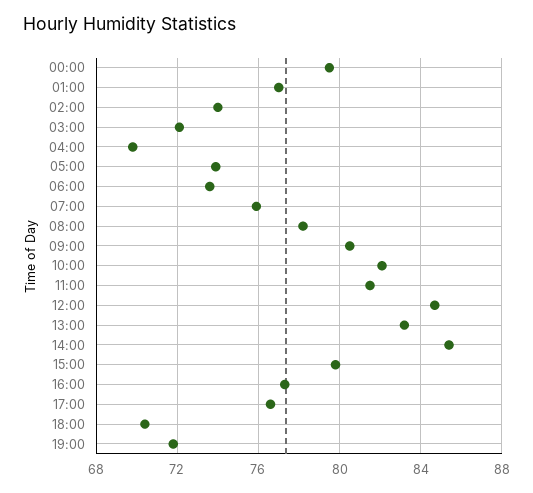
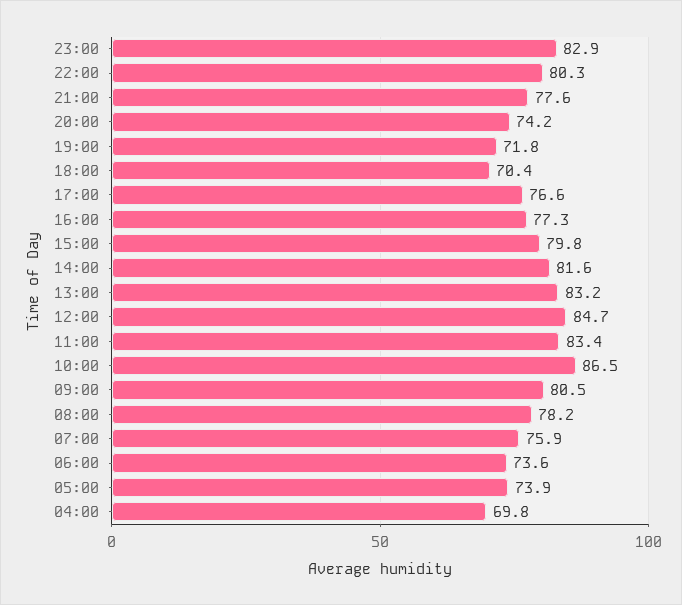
00:00: 79.5 -> none
01:00: 77 -> none
02:00: 74 -> none
03:00: 72 -> none
10:00: 82 -> 86.5
11:00: 81.5 -> 83.4
14:00: 85.5 -> 81.6
23:00: none -> 82.9
22:00: none -> 80.3
21:00: none -> 77.6
20:00: none -> 74.2

